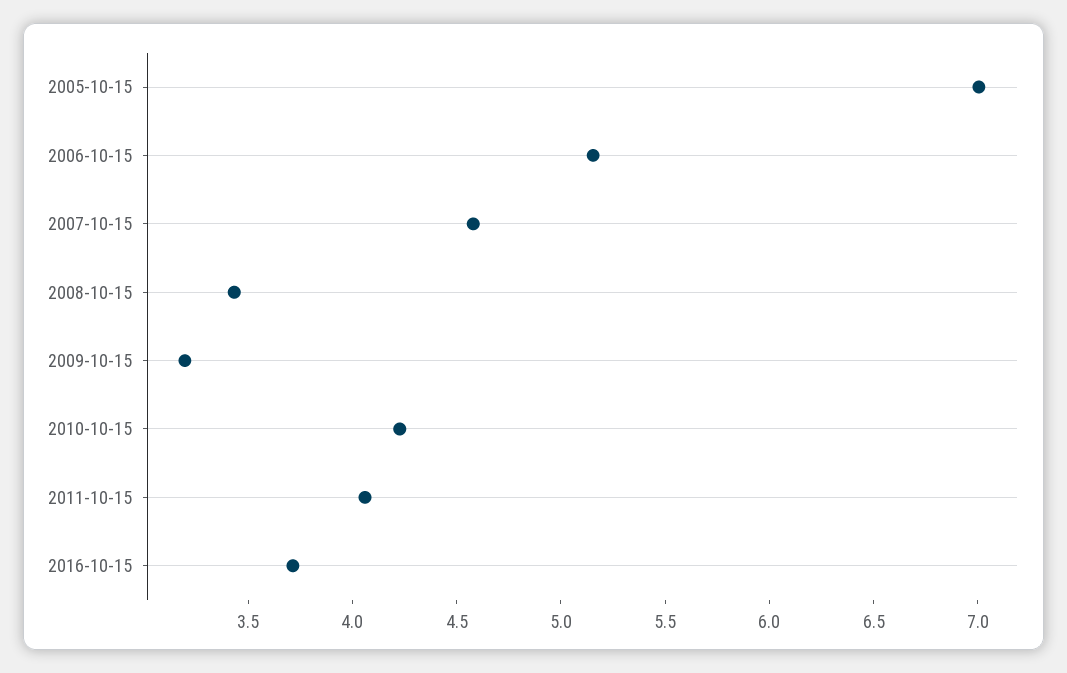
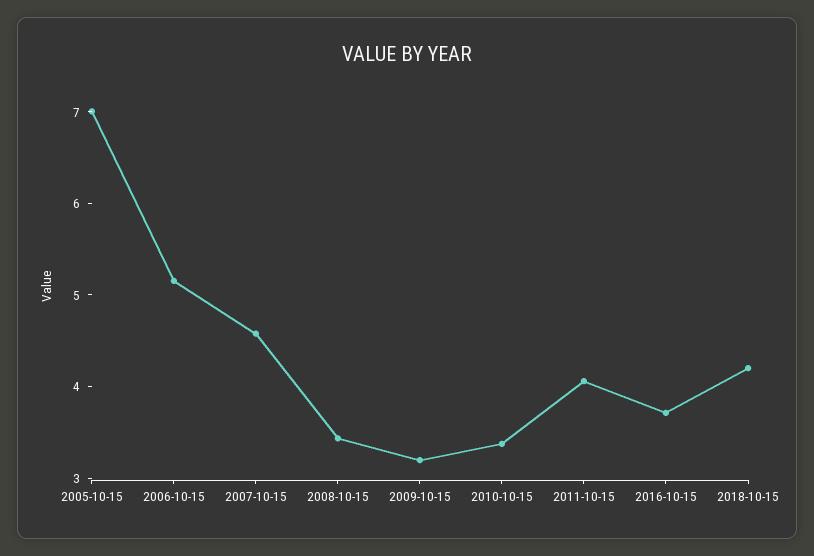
2010-10-15: 4.2 -> 3.4
2018-10-15: none -> 4.2

